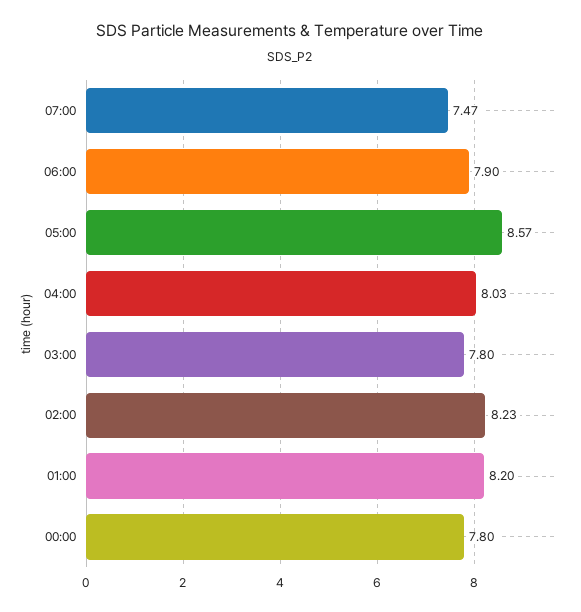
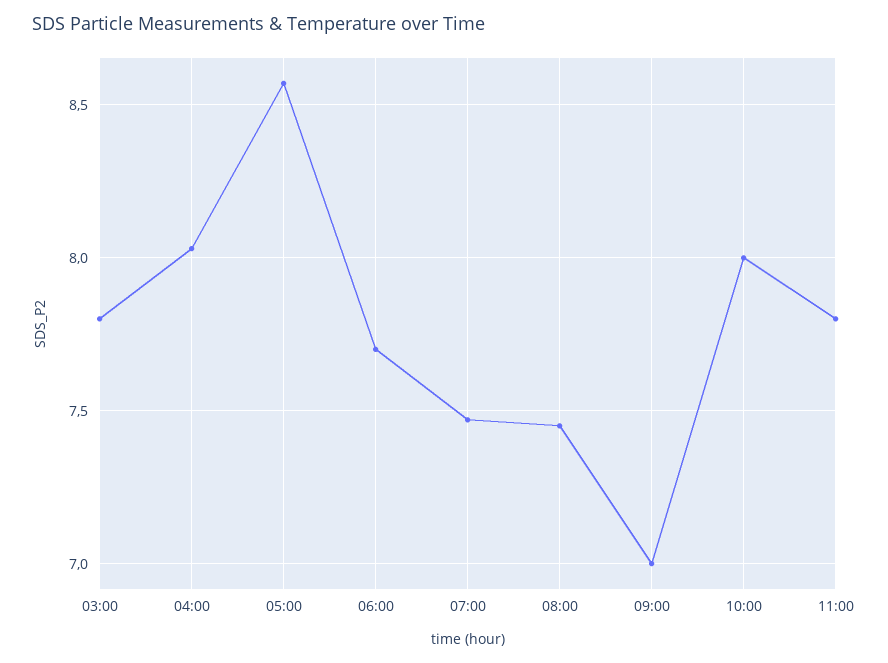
06:00: 7.9 -> 7.7
02:00: 8.23 -> none
01:00: 8.2 -> none
00:00: 7.8 -> none
08:00: none -> 7.45
09:00: none -> 7
10:00: none -> 8
11:00: none -> 7.8

